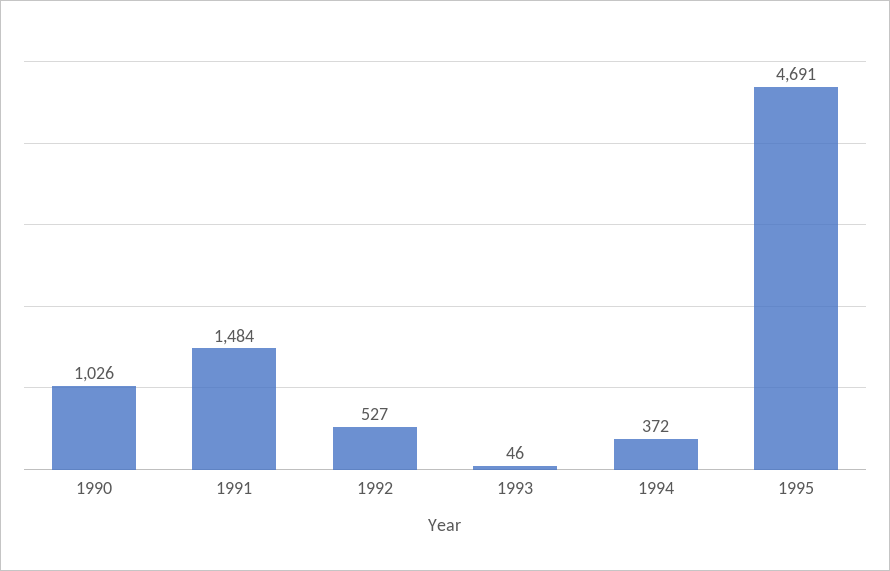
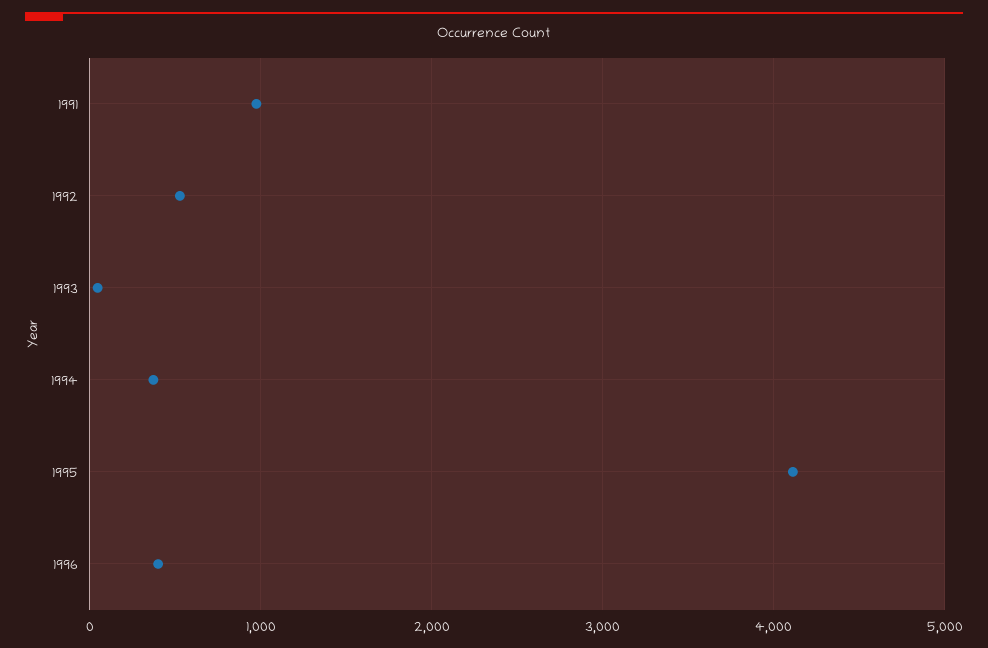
1990: 1026 -> none
1991: 1484 -> 1000
1995: 4691 -> 4100
1996: none -> 400

